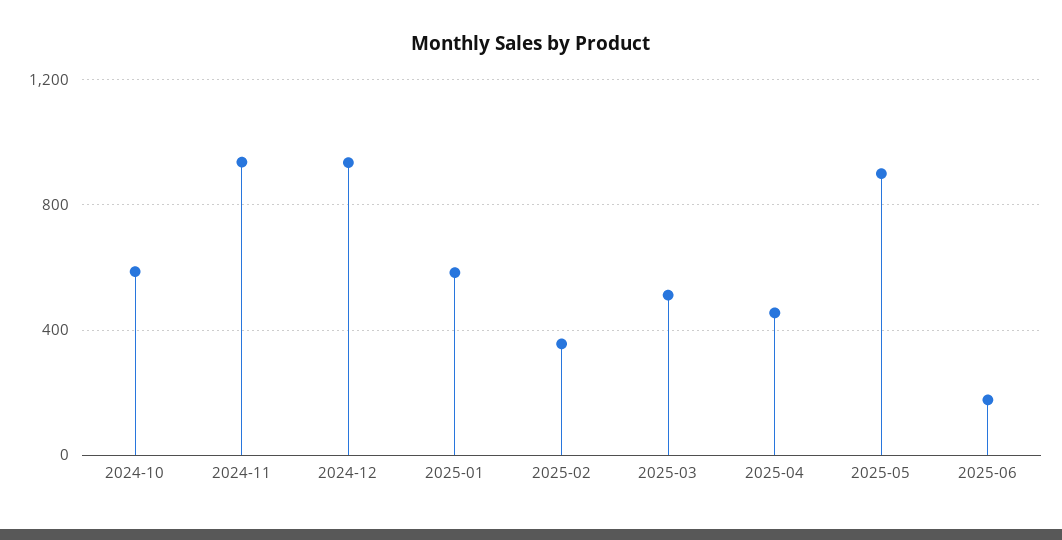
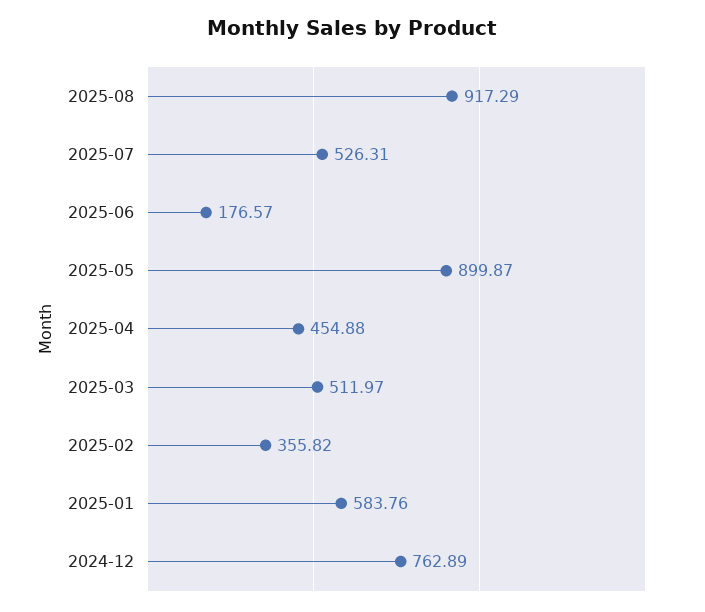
2024-10: 600 -> none
2024-11: 950 -> none
2024-12: 950 -> 762.89
2025-08: none -> 917.29
2025-07: none -> 526.31

